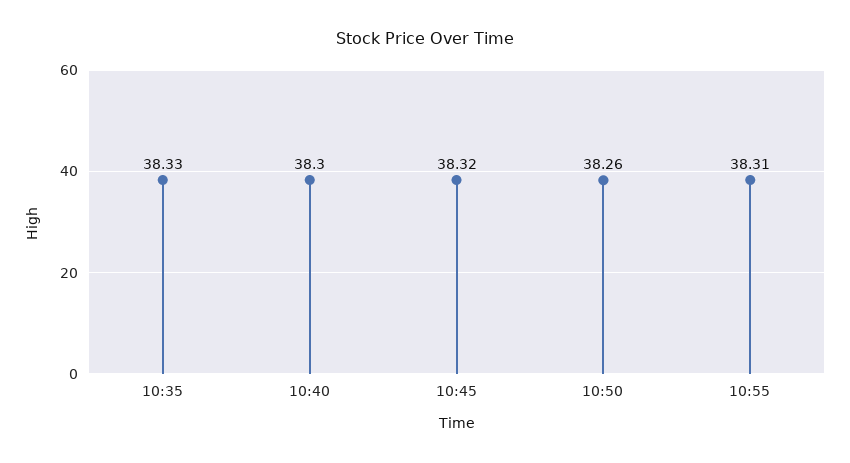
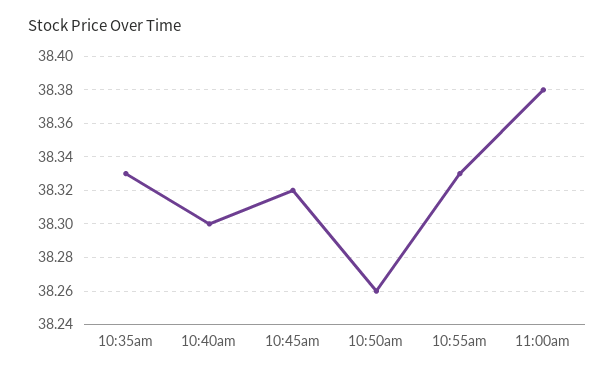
10:55: 38.31 -> 38.33
11:00am: none -> 38.38

